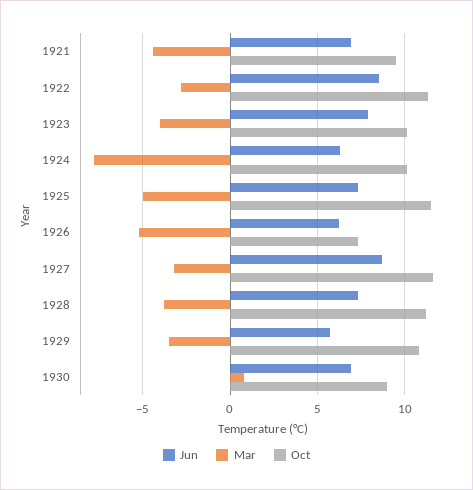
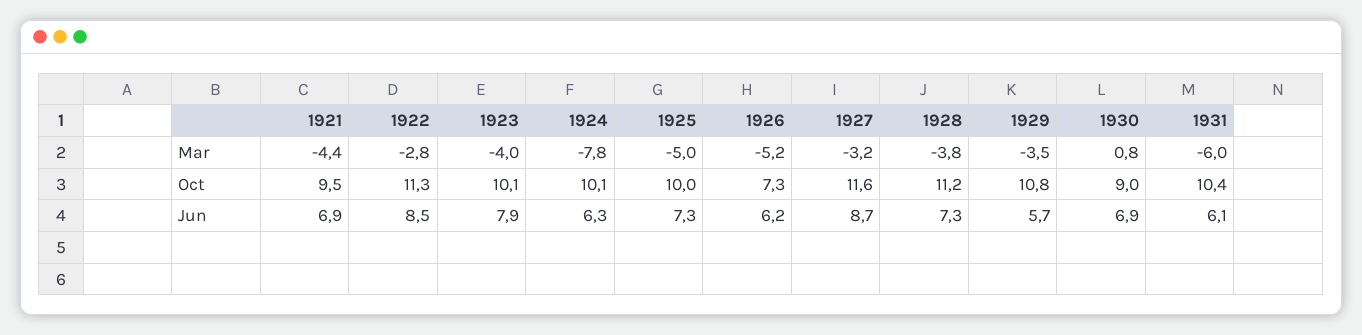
Oct, 1925: 11.5 -> 10
Mar, 1931: none -> -6
Oct, 1931: none -> 10.4
Jun, 1931: none -> 6.1

